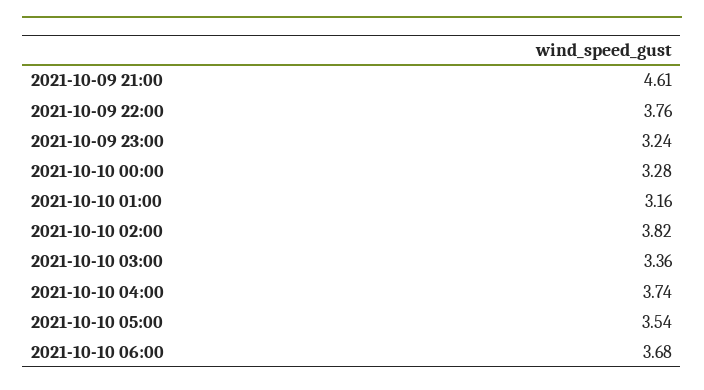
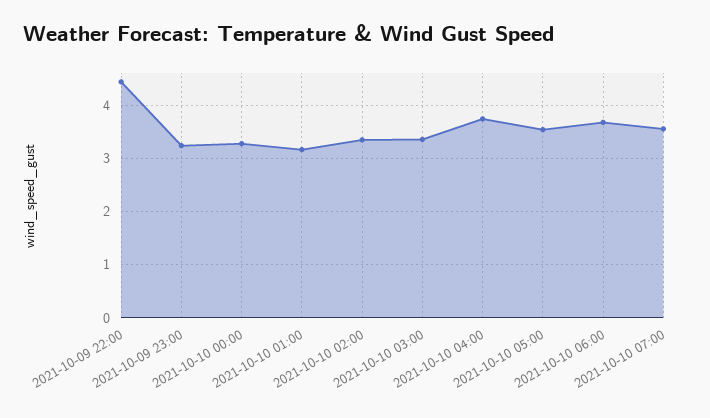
2021-10-09 21:00: 4.61 -> none
2021-10-09 22:00: 3.76 -> 4.4
2021-10-10 02:00: 3.82 -> 3.4
2021-10-10 07:00: none -> 3.6

